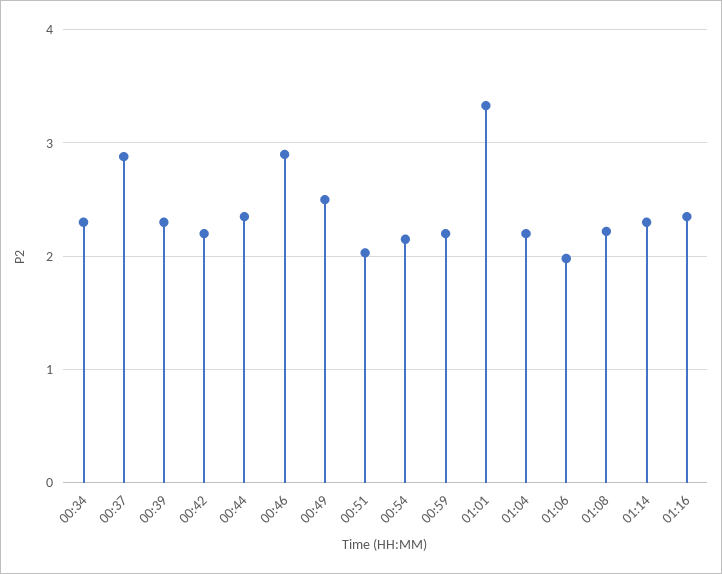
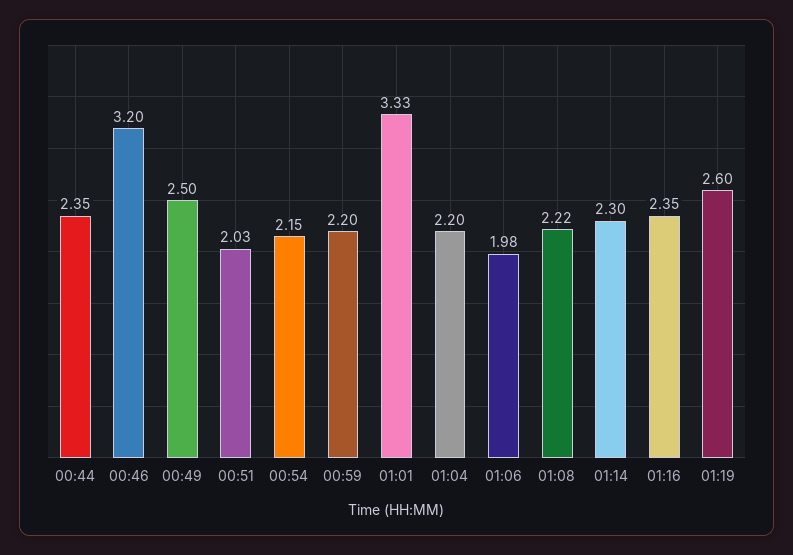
00:34: 2.3 -> none
00:37: 2.9 -> none
00:39: 2.3 -> none
00:42: 2.2 -> none
00:46: 2.9 -> 3.2
01:19: none -> 2.6

